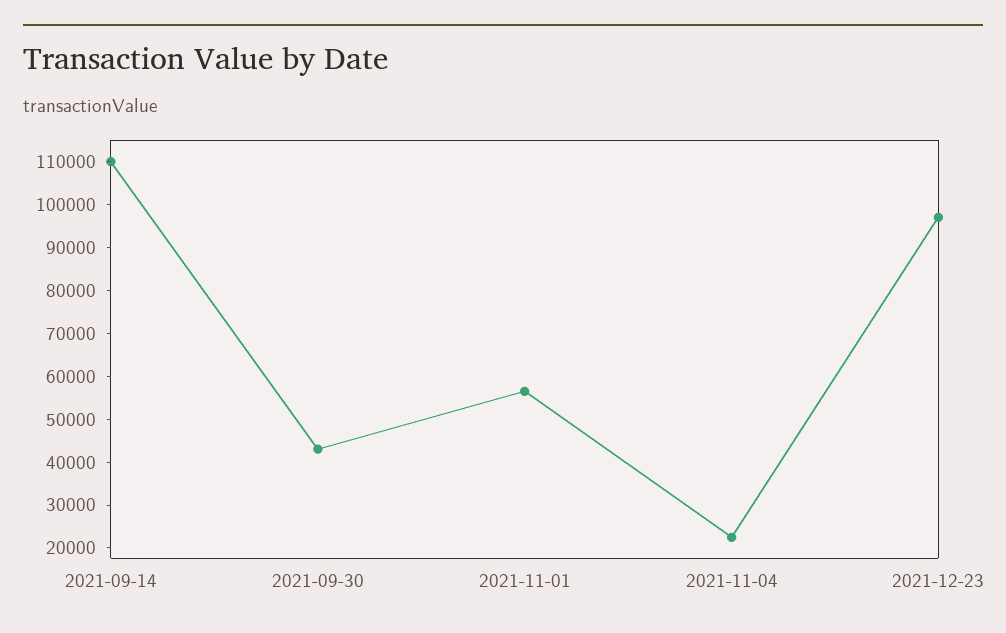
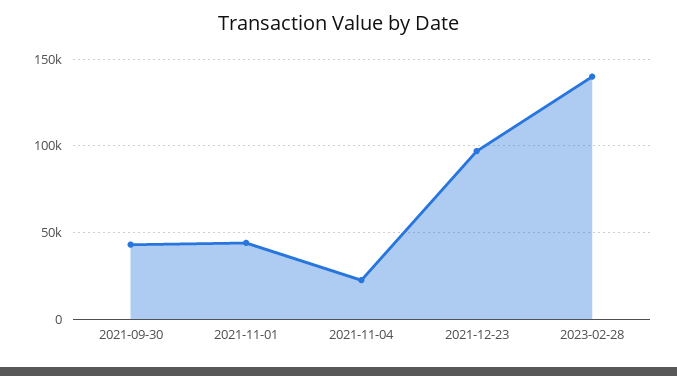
2021-09-14: 110000 -> none
2021-11-01: 56000 -> 45000
2023-02-28: none -> 140000

